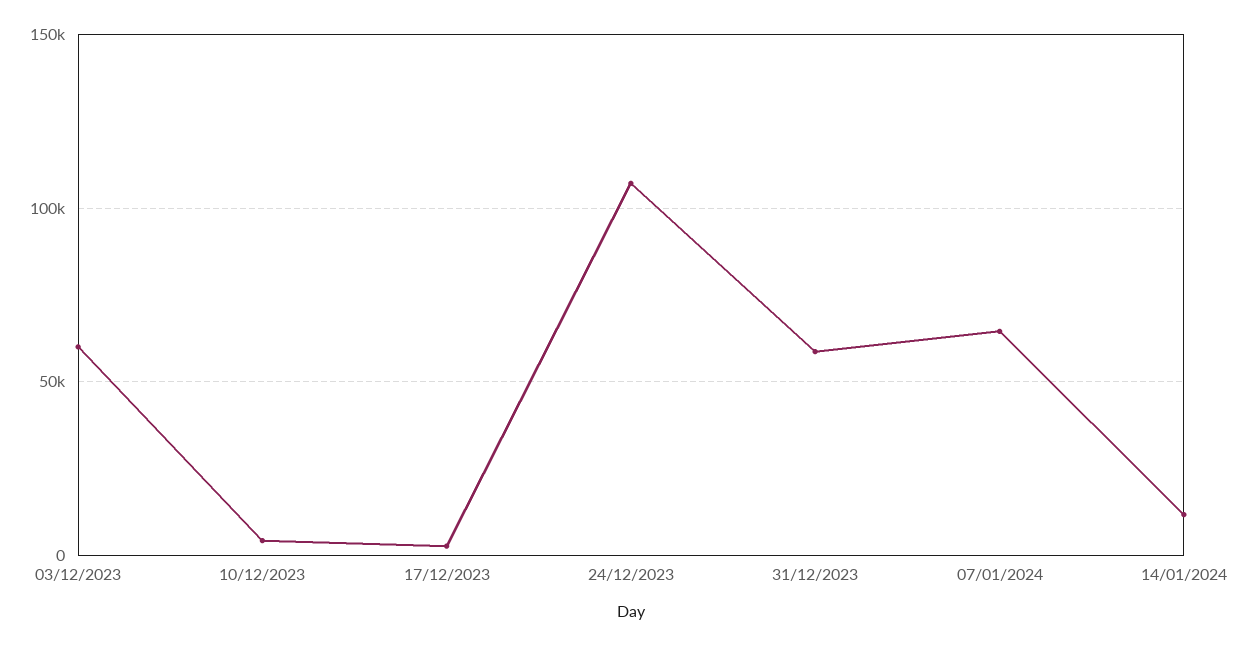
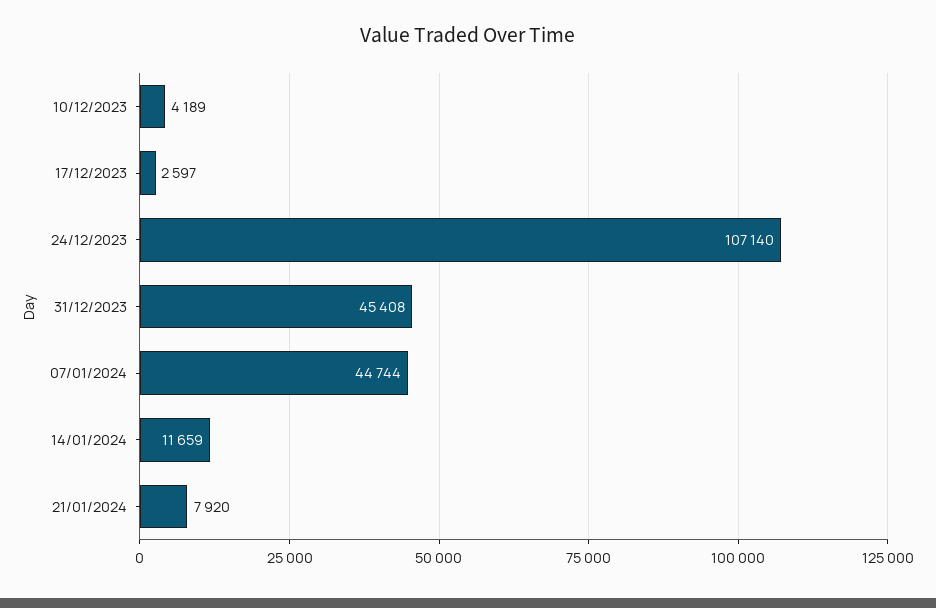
03/12/2023: 60000 -> none
31/12/2023: 60000 -> 45408
07/01/2024: 65000 -> 44744
21/01/2024: none -> 7920

